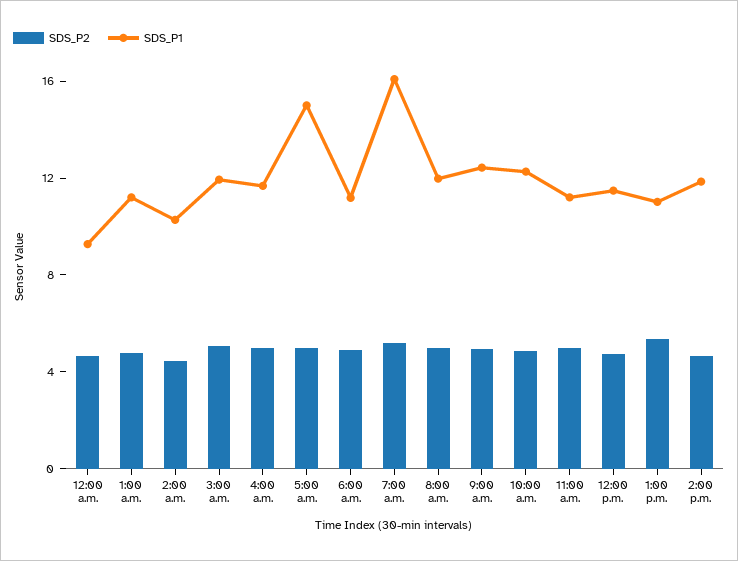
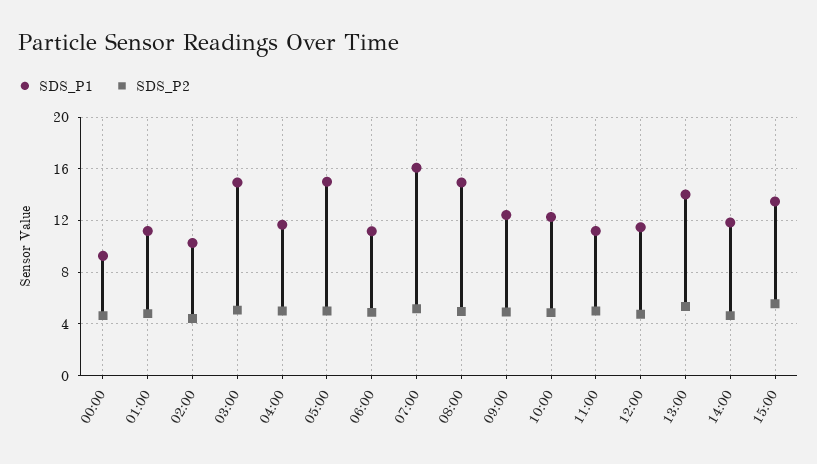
SDS_P1, 3:00 a.m.: 12 -> 15
SDS_P1, 8:00 a.m.: 12 -> 15
SDS_P1, 1:00 p.m.: 11 -> 14
SDS_P1, 15:00: none -> 13.5
SDS_P2, 15:00: none -> 5.5

